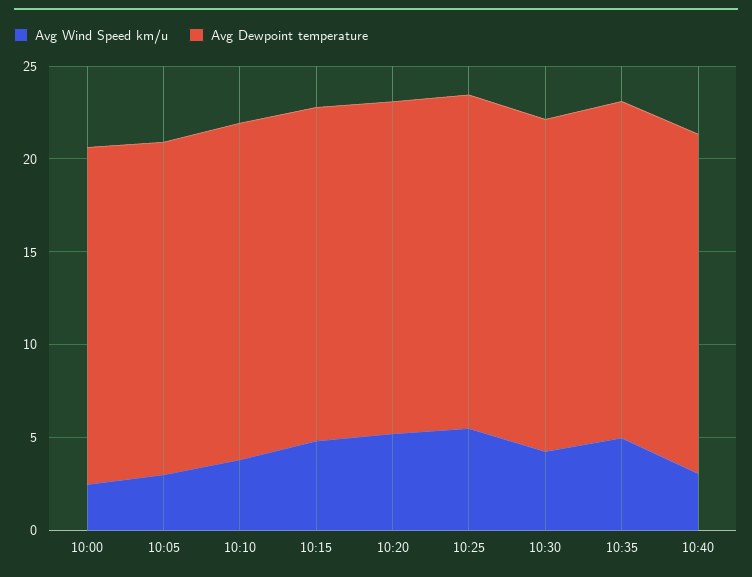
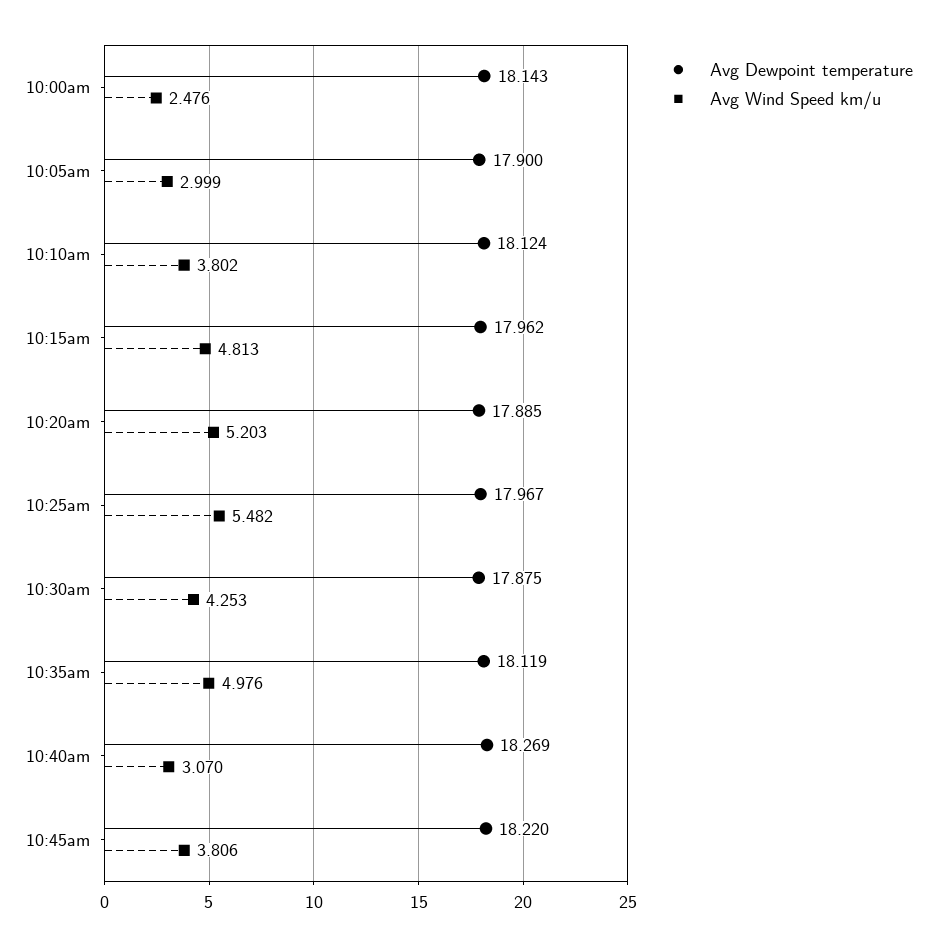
Avg Dewpoint temperature, 10:45am: none -> 18.22
Avg Wind Speed km/u, 10:45am: none -> 3.806

